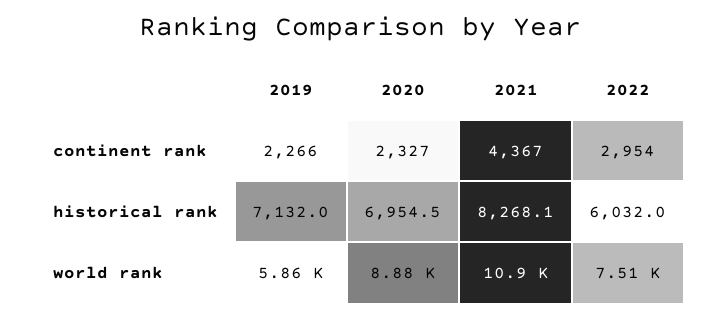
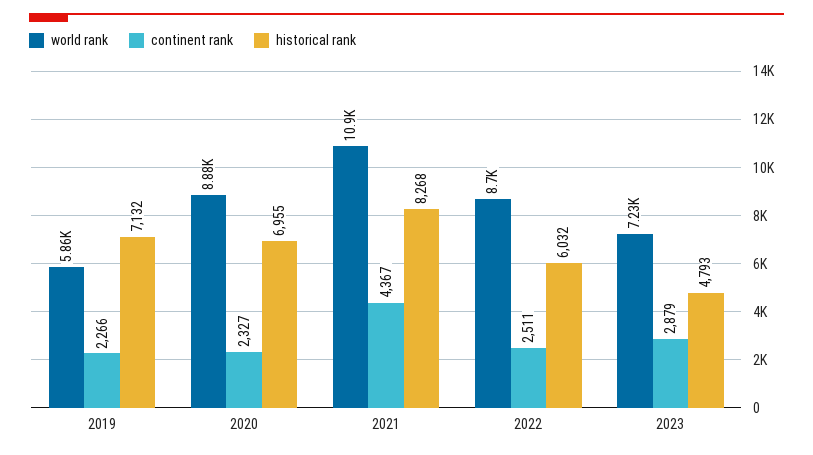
continent rank, 2022: 2954 -> 2511
world rank, 2022: 7510 -> 8700
world rank, 2023: none -> 7230
continent rank, 2023: none -> 2879
historical rank, 2023: none -> 4793

